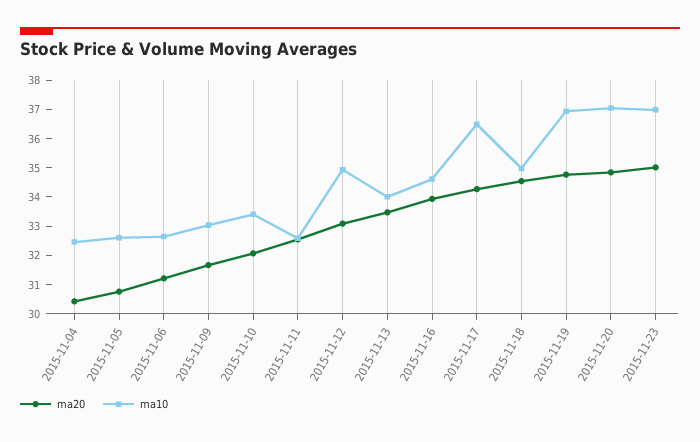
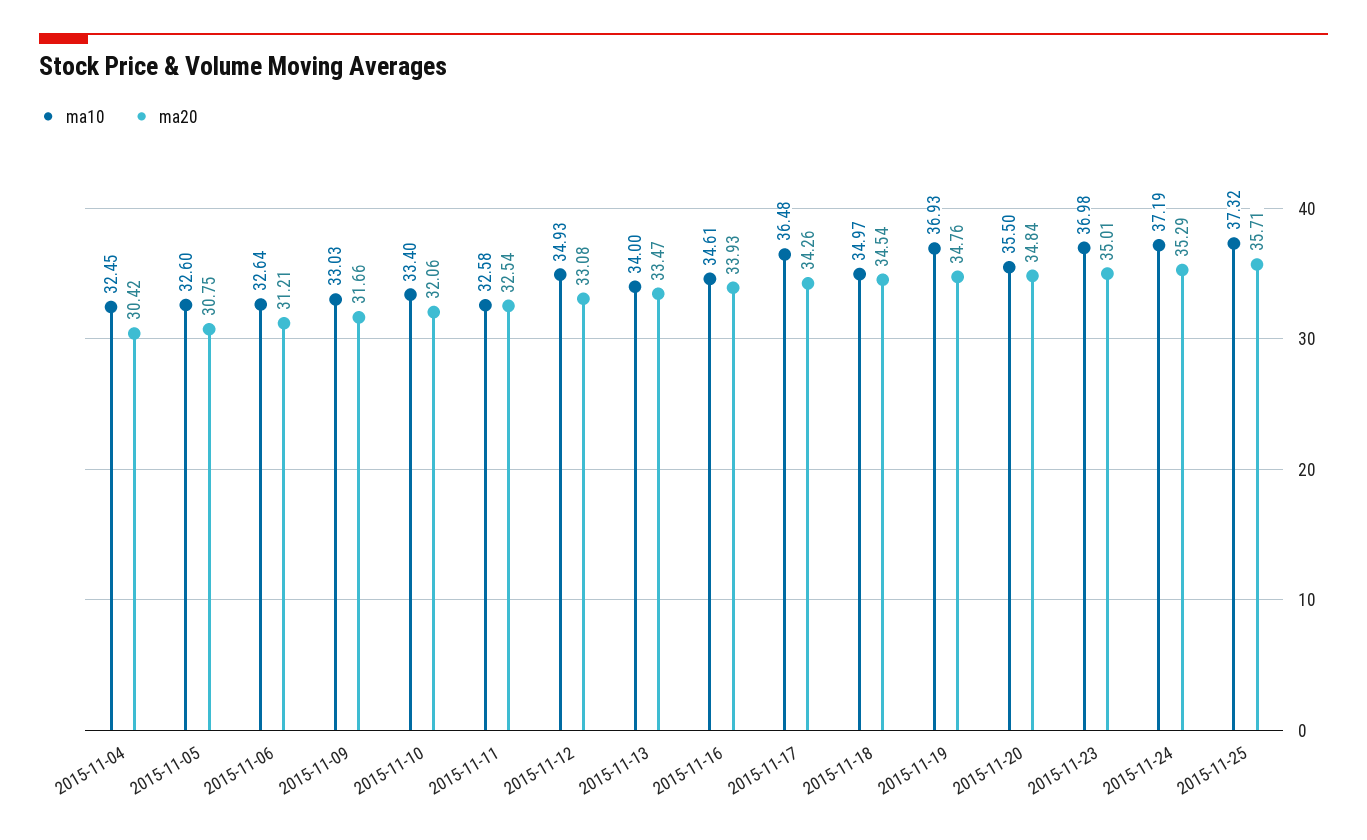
ma10, 2015-11-20: 37 -> 35.5
ma10, 2015-11-24: none -> 37.19
ma20, 2015-11-24: none -> 35.29
ma10, 2015-11-25: none -> 37.32
ma20, 2015-11-25: none -> 35.71

